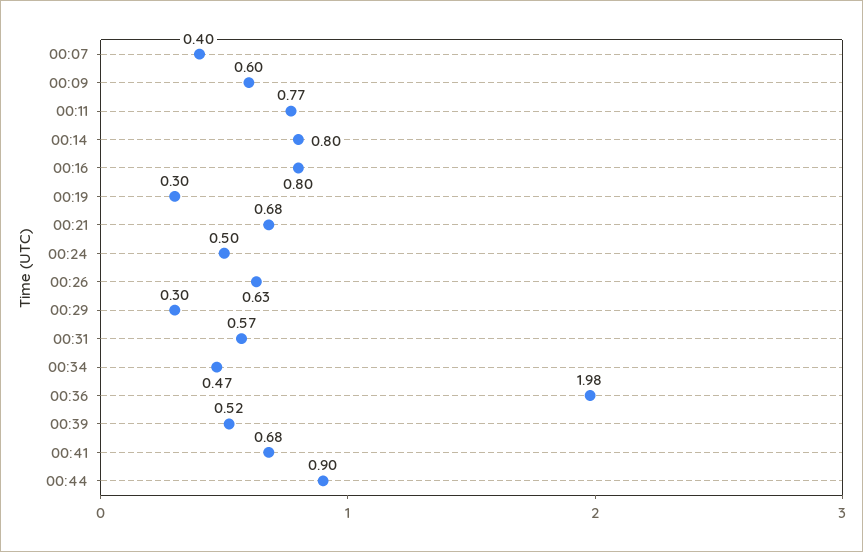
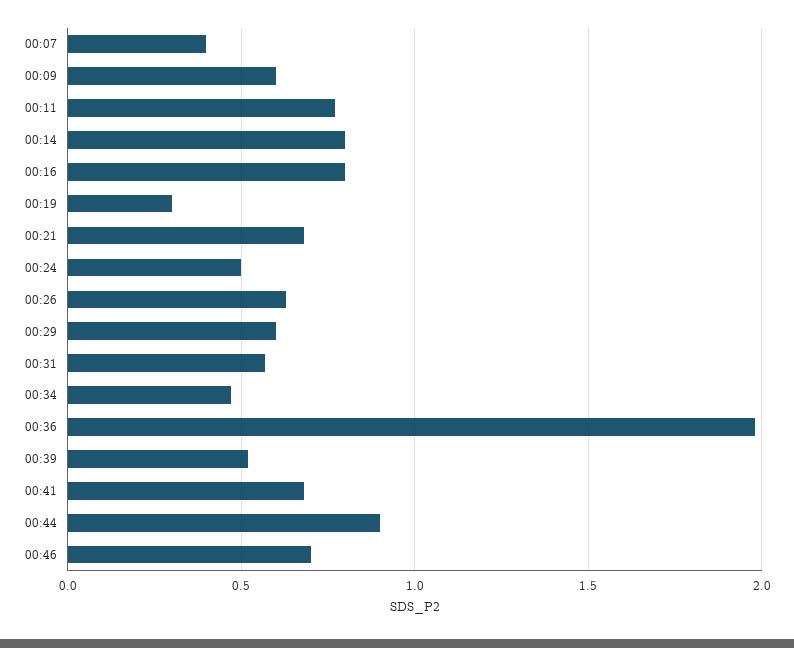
00:29: 0.3 -> 0.6
00:46: none -> 0.7

